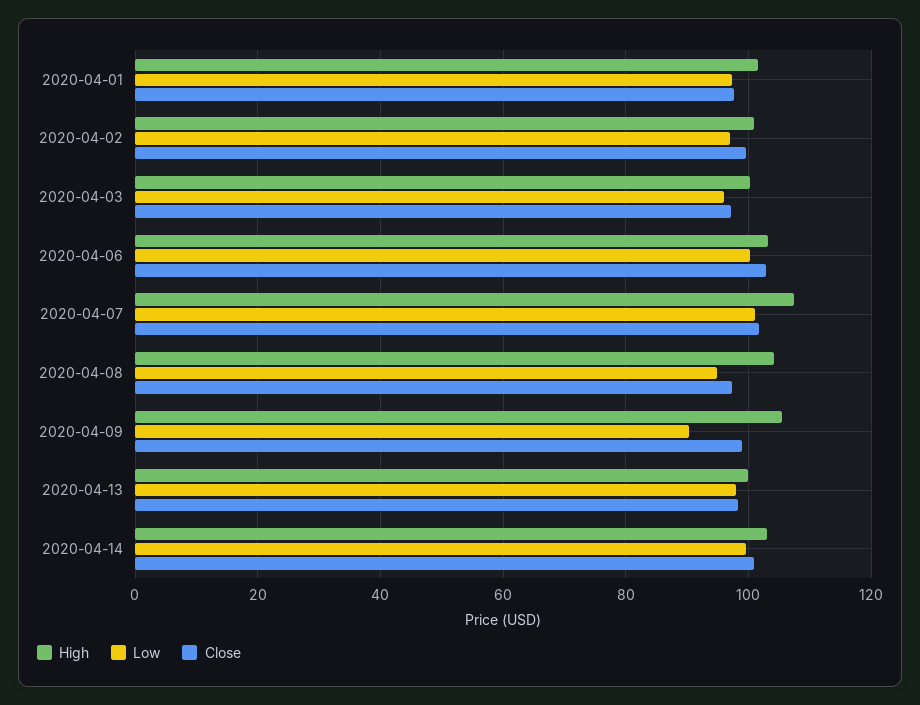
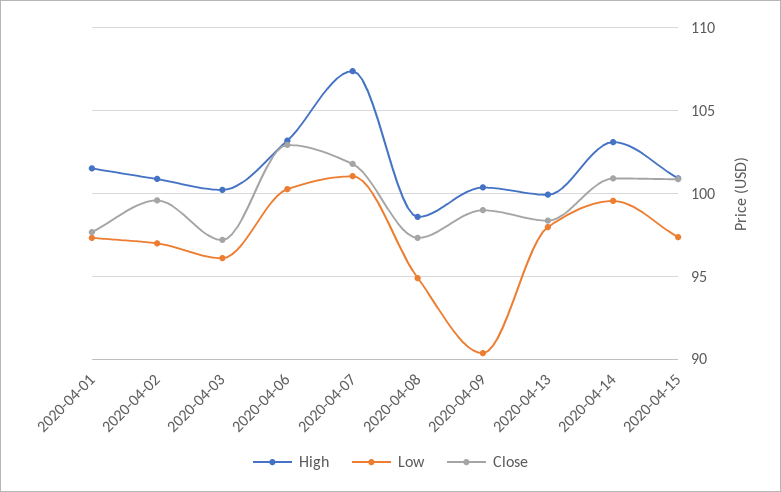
High, 2020-04-08: 104 -> 98.5
High, 2020-04-09: 106 -> 100.5
High, 2020-04-15: none -> 101
Low, 2020-04-15: none -> 97.5
Close, 2020-04-15: none -> 101

